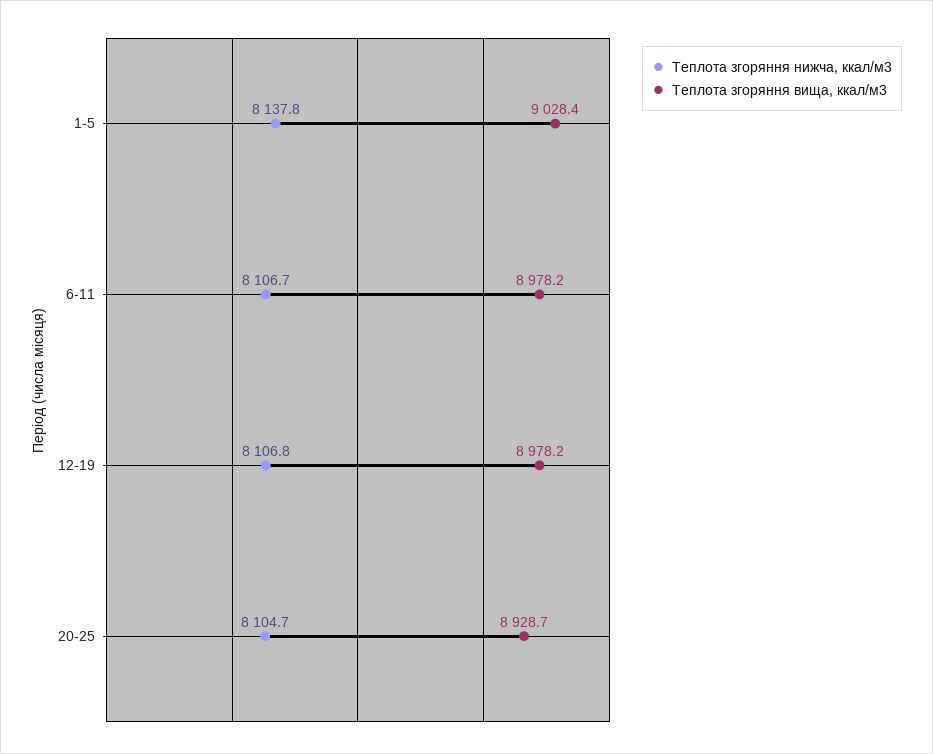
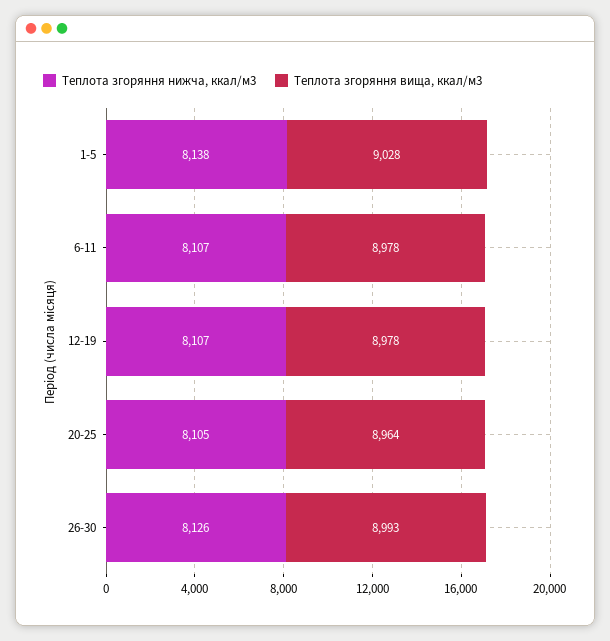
Теплота згоряння вища, ккал/м3, 20-25: 8928.7 -> 8964
Теплота згоряння нижча, ккал/м3, 26-30: none -> 8126
Теплота згоряння вища, ккал/м3, 26-30: none -> 8993

